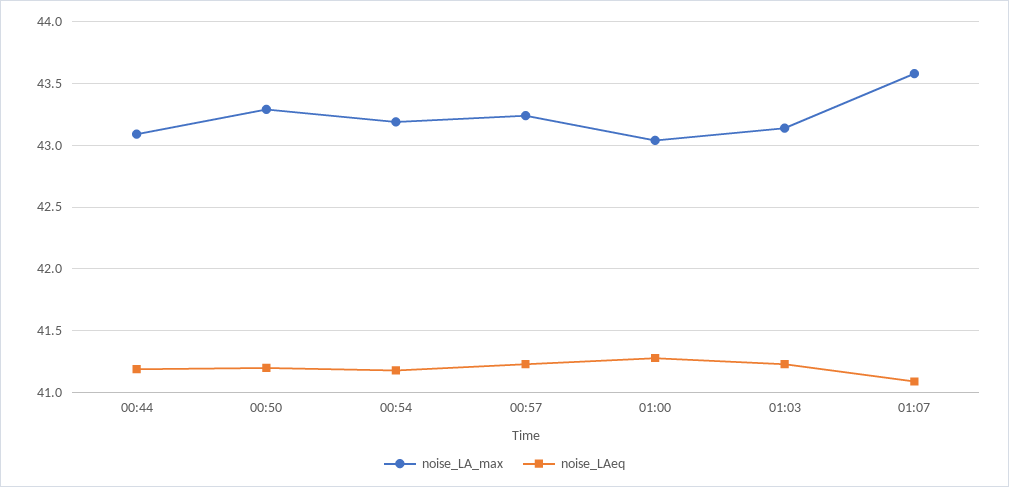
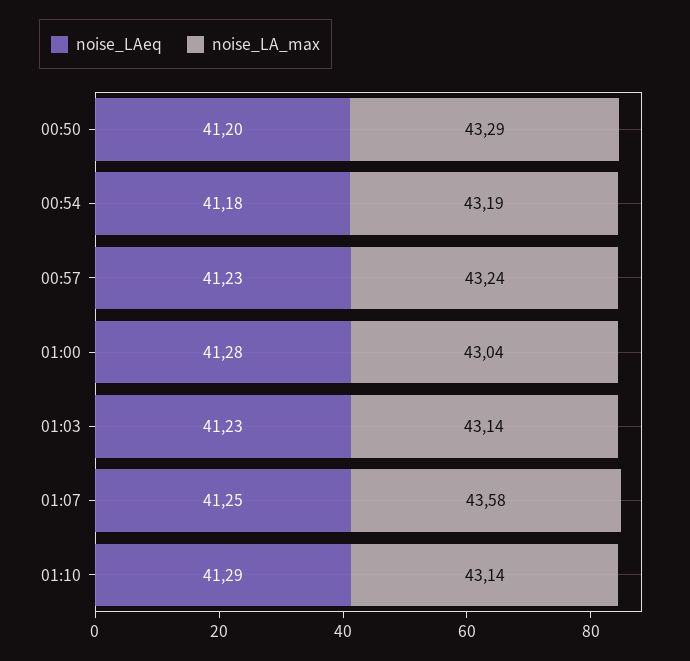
noise_LA_max, 00:44: 43.1 -> none
noise_LAeq, 00:44: 41.2 -> none
noise_LAeq, 01:07: 41.1 -> 41.25
noise_LAeq, 01:10: none -> 41.29
noise_LA_max, 01:10: none -> 43.14

